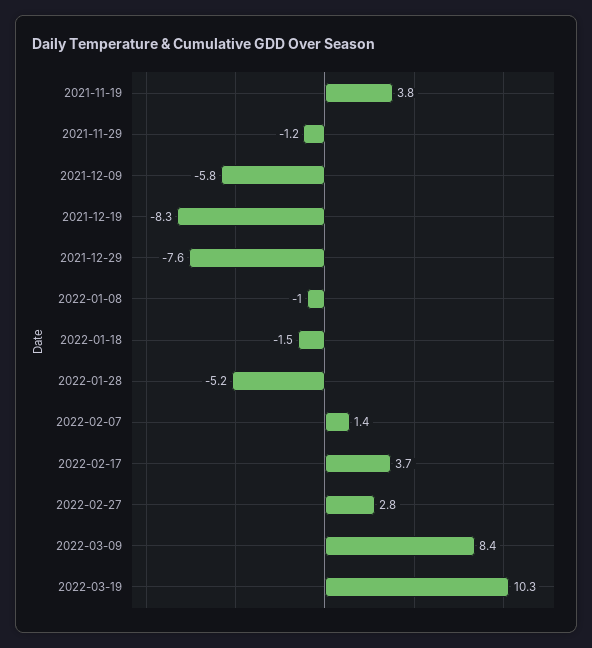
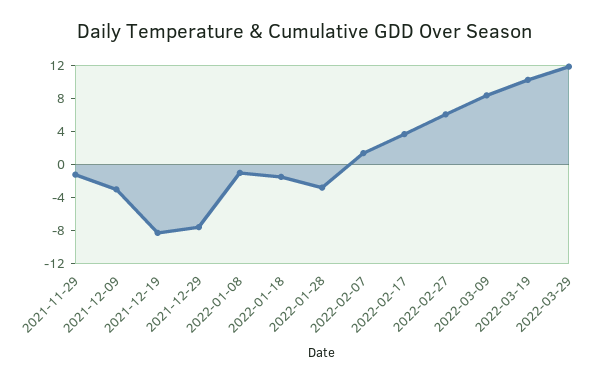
2021-11-19: 3.8 -> none
2021-12-09: -5.8 -> -3
2022-01-28: -5.2 -> -3
2022-02-27: 2.8 -> 6
2022-03-29: none -> 12

